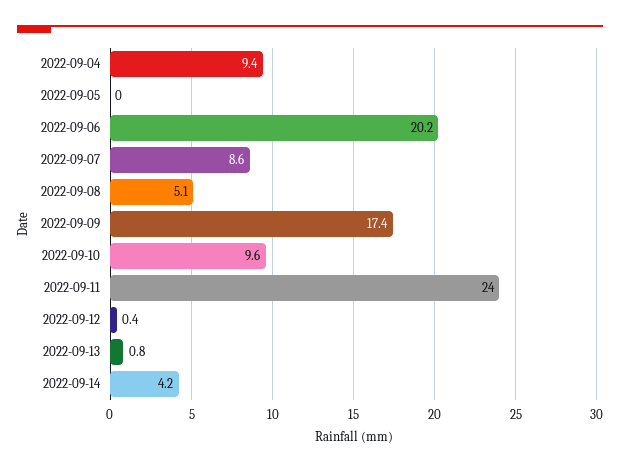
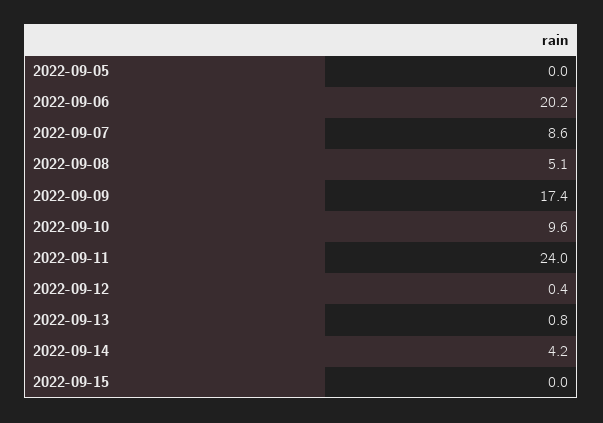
2022-09-04: 9.4 -> none
2022-09-15: none -> 0

